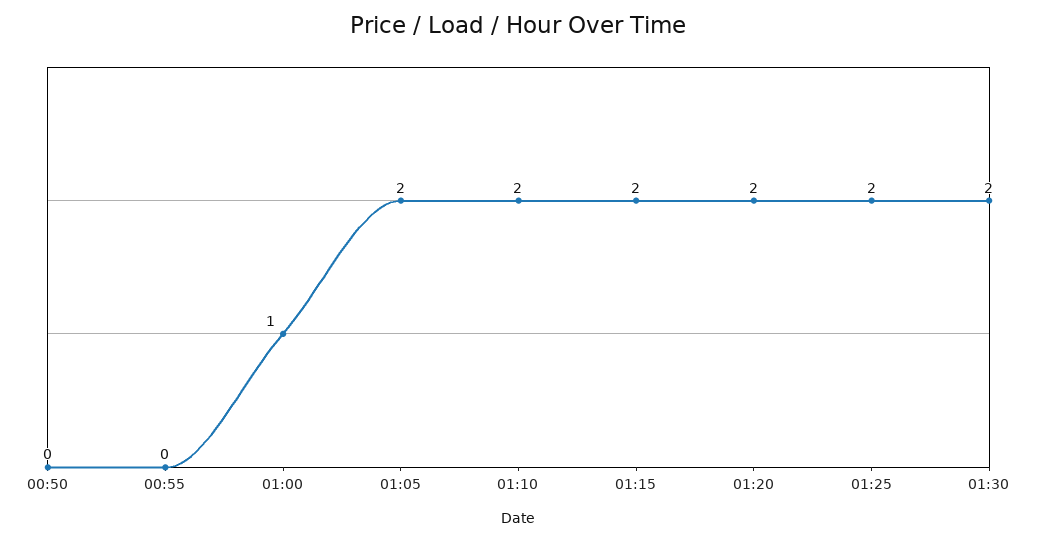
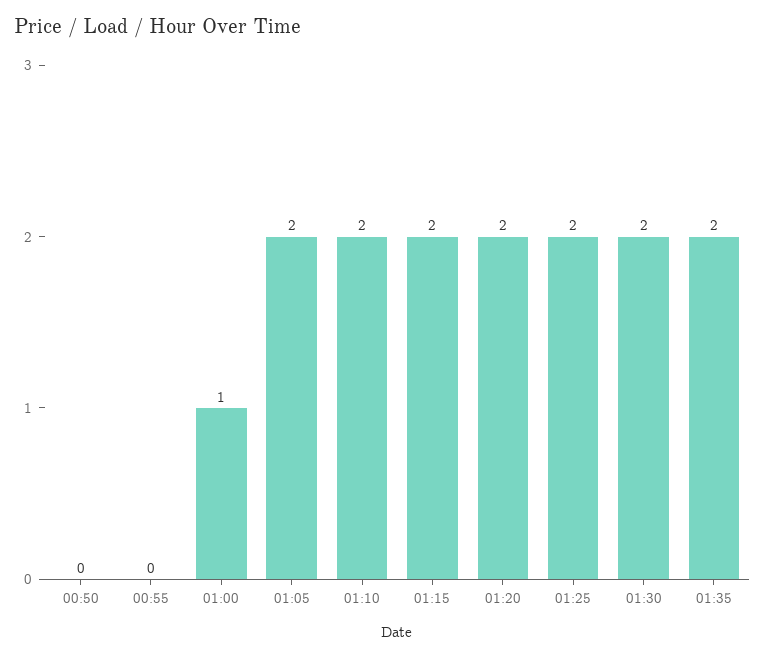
01:35: none -> 2

